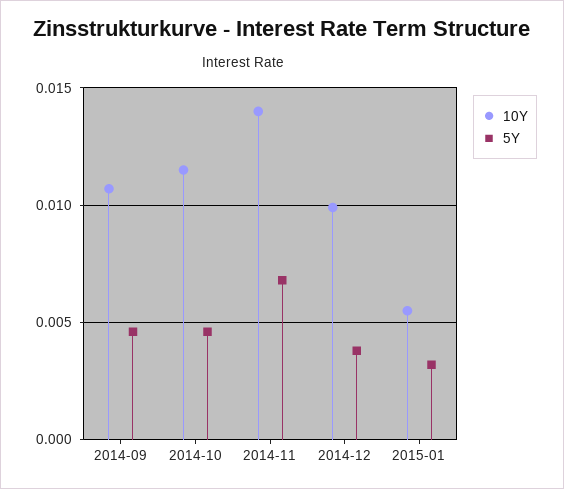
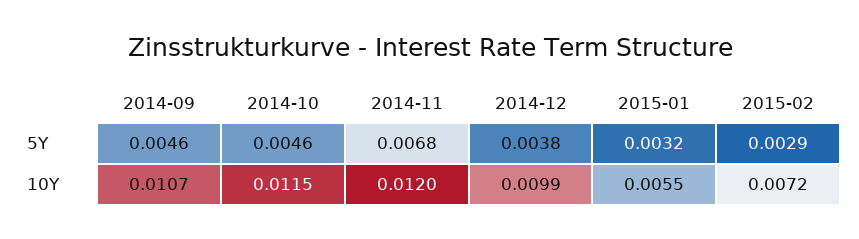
10Y, 2014-11: 0.014 -> 0.012
5Y, 2015-02: none -> 0.0029
10Y, 2015-02: none -> 0.0072

